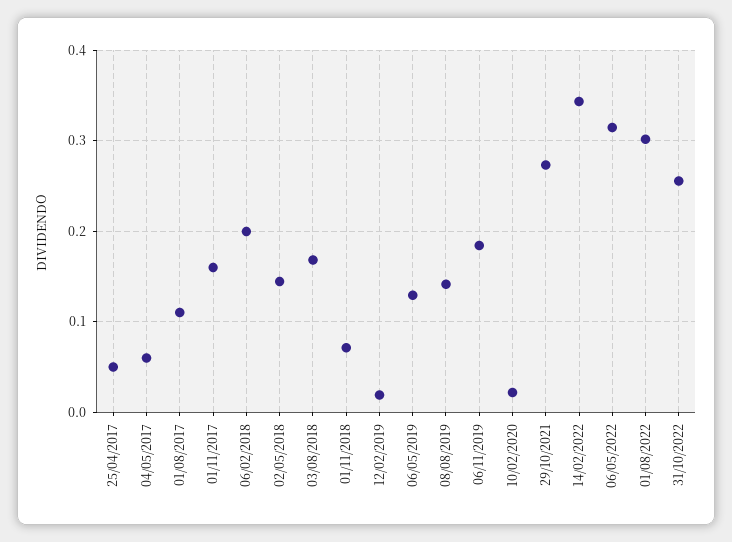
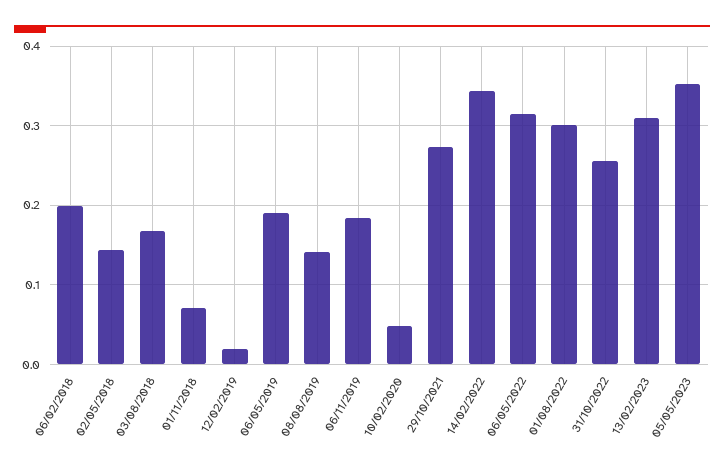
25/04/2017: 0.05 -> none
04/05/2017: 0.06 -> none
01/08/2017: 0.11 -> none
01/11/2017: 0.16 -> none
06/05/2019: 0.13 -> 0.19
10/02/2020: 0.02 -> 0.05
13/02/2023: none -> 0.31
05/05/2023: none -> 0.35

